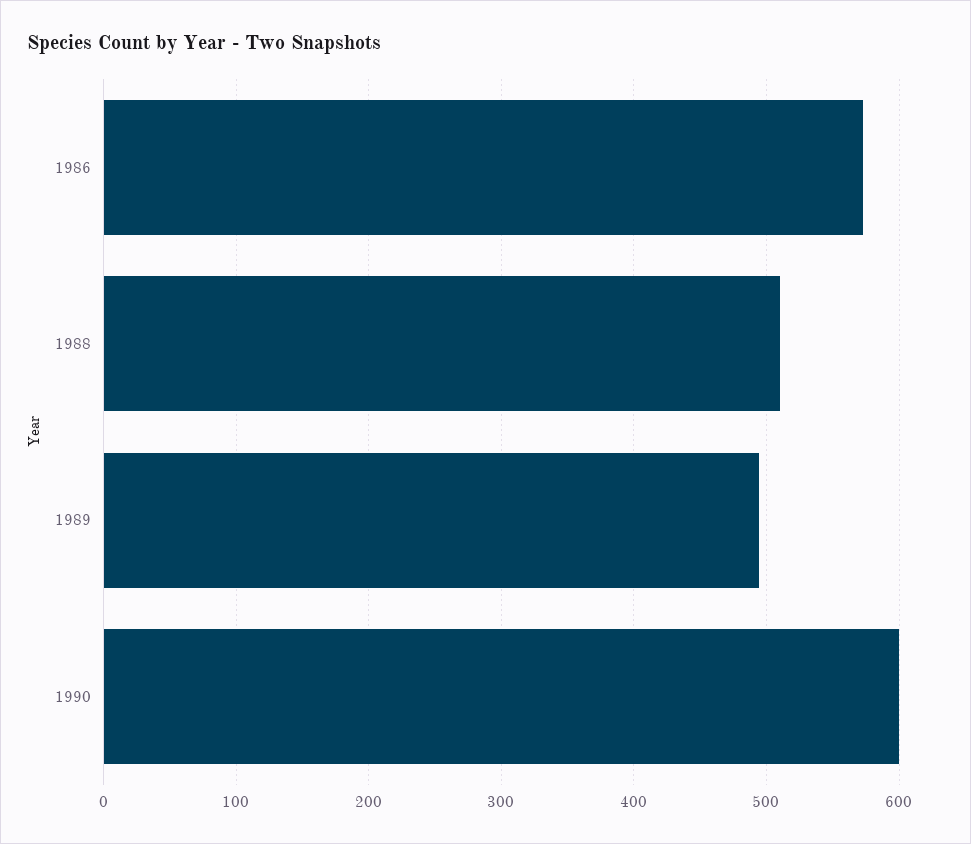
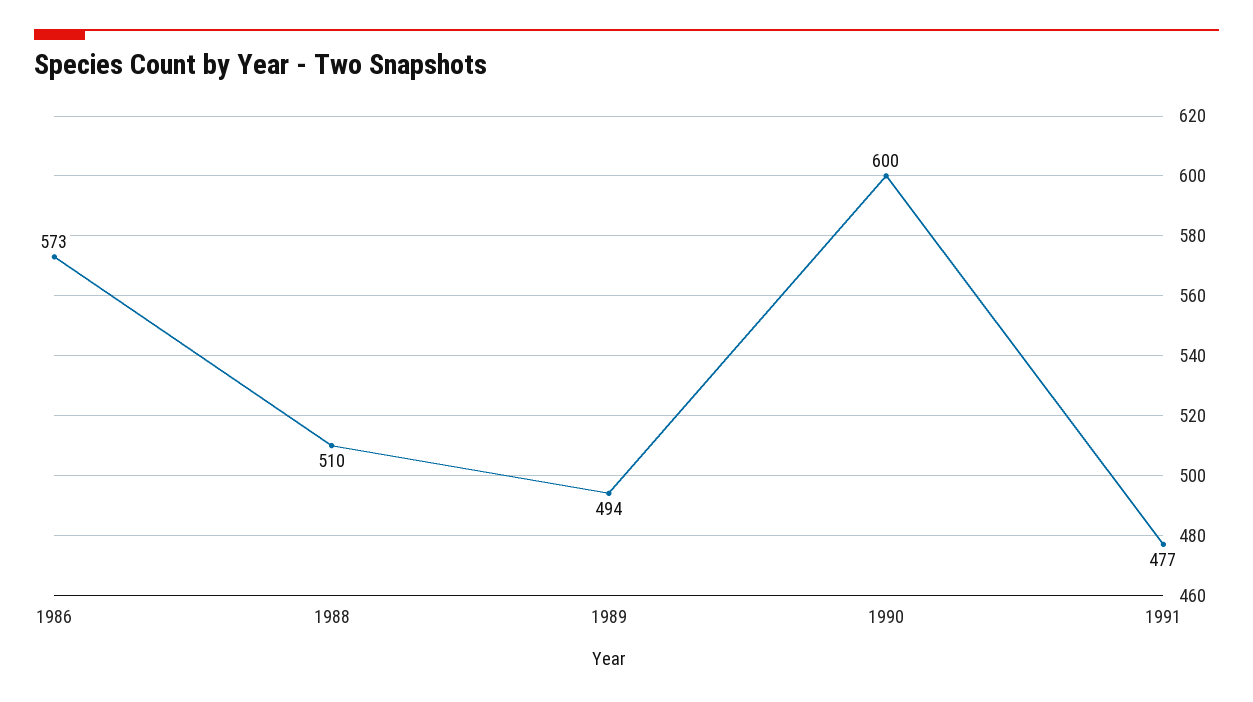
1991: none -> 477

